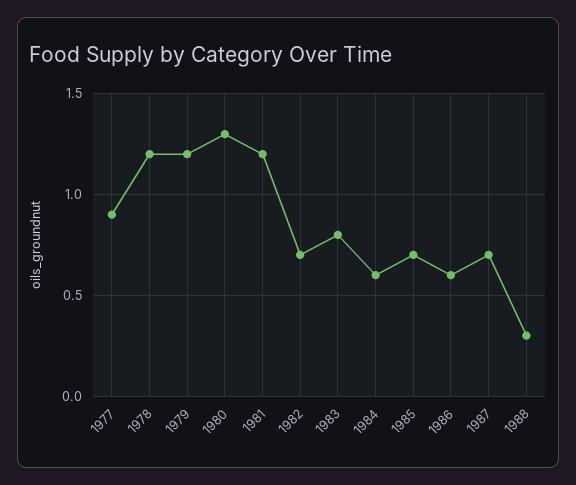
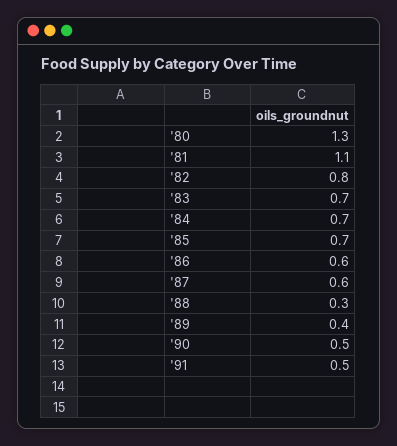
1977: 0.9 -> none
1978: 1.2 -> none
1979: 1.2 -> none
1981: 1.2 -> 1.1
1982: 0.7 -> 0.8
1983: 0.8 -> 0.7
1984: 0.6 -> 0.7
1987: 0.7 -> 0.6
'89: none -> 0.4
'90: none -> 0.5
'91: none -> 0.5

